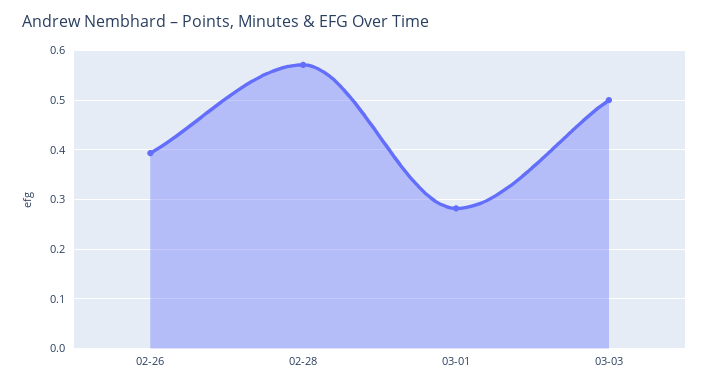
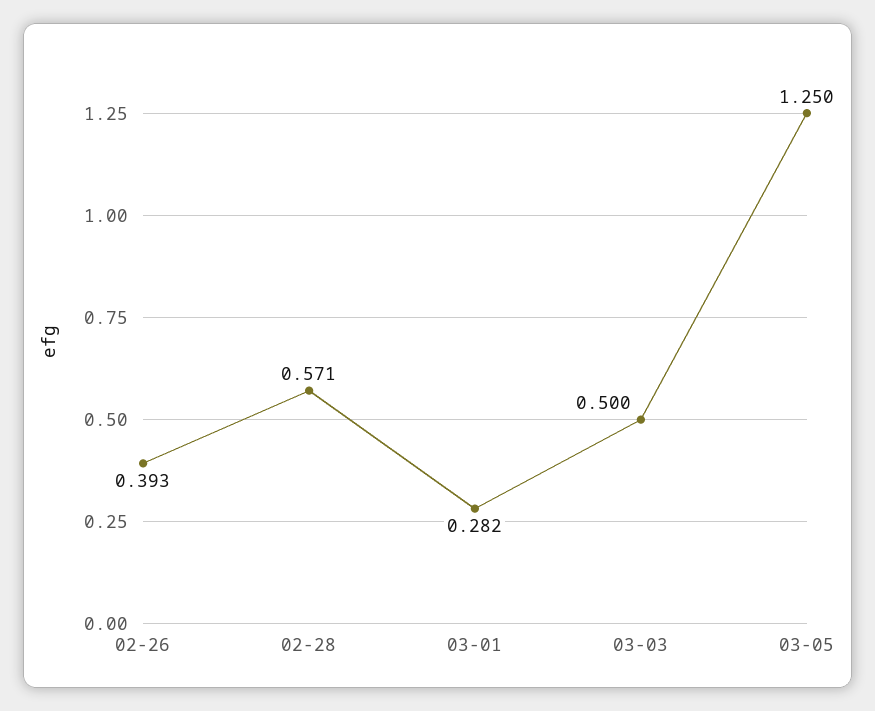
03-05: none -> 1.25

